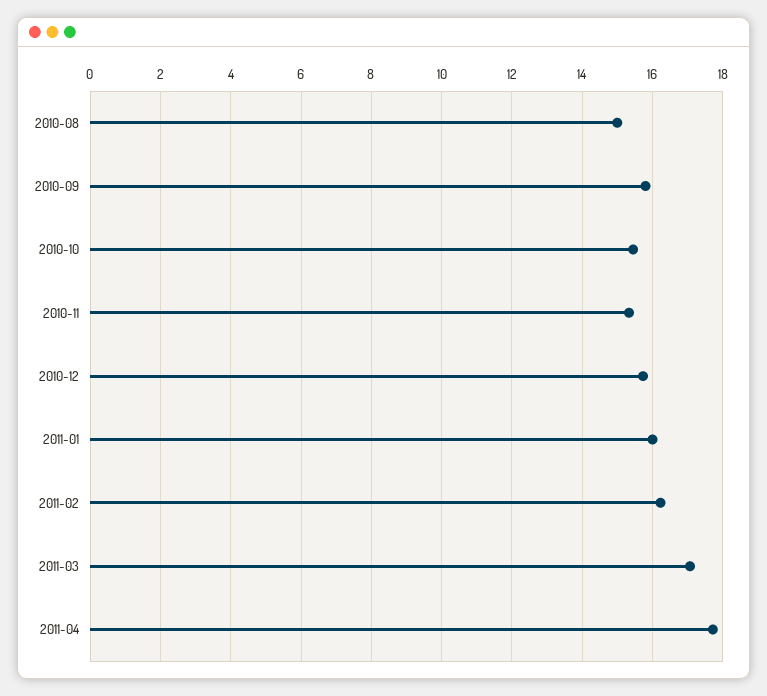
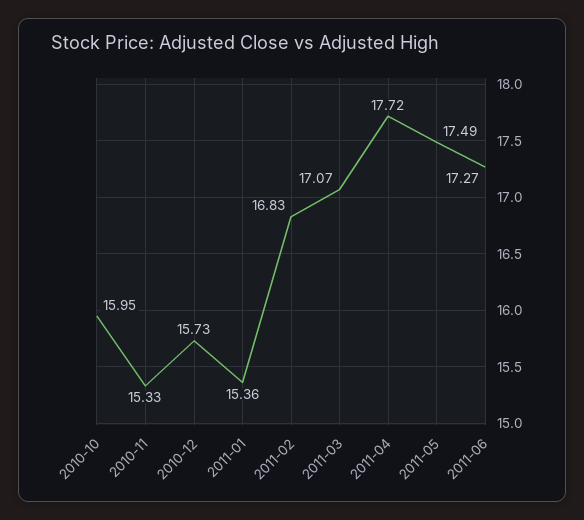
2010-08: 15 -> none
2010-09: 15.8 -> none
2010-10: 15.4 -> 15.95
2011-01: 16 -> 15.36
2011-02: 16.2 -> 16.83
2011-05: none -> 17.49
2011-06: none -> 17.27

